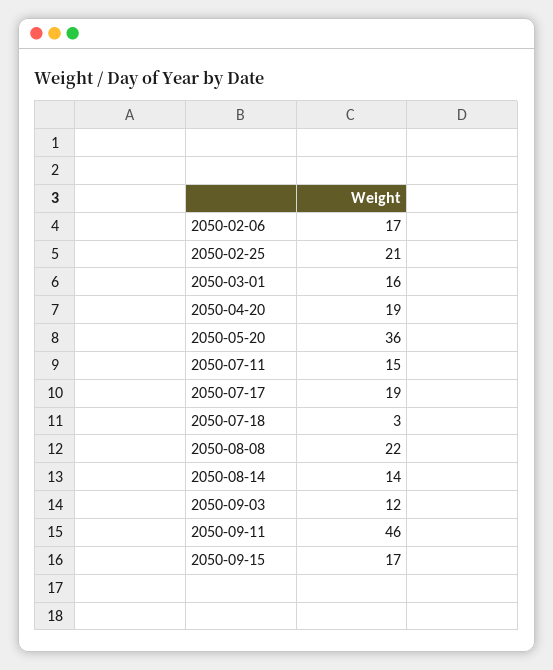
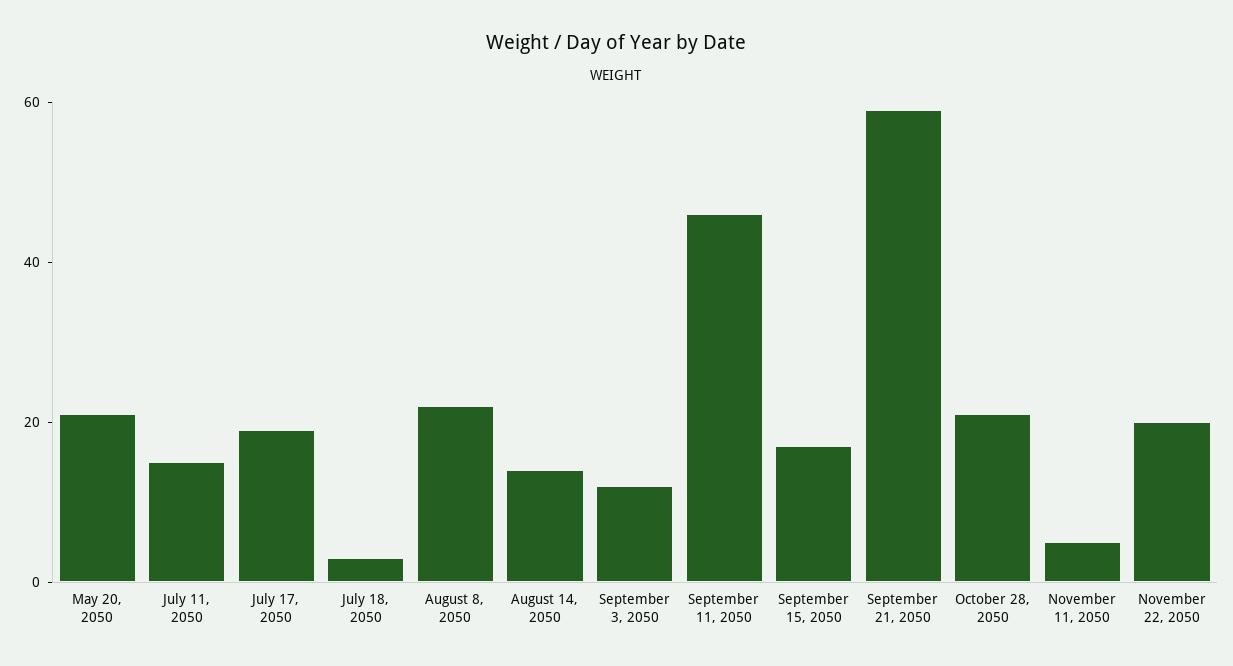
2050-02-06: 17 -> none
2050-02-25: 21 -> none
2050-03-01: 16 -> none
2050-04-20: 19 -> none
2050-05-20: 36 -> 20
September 21, 2050: none -> 60
October 28, 2050: none -> 20
November 11, 2050: none -> 5
November 22, 2050: none -> 20

